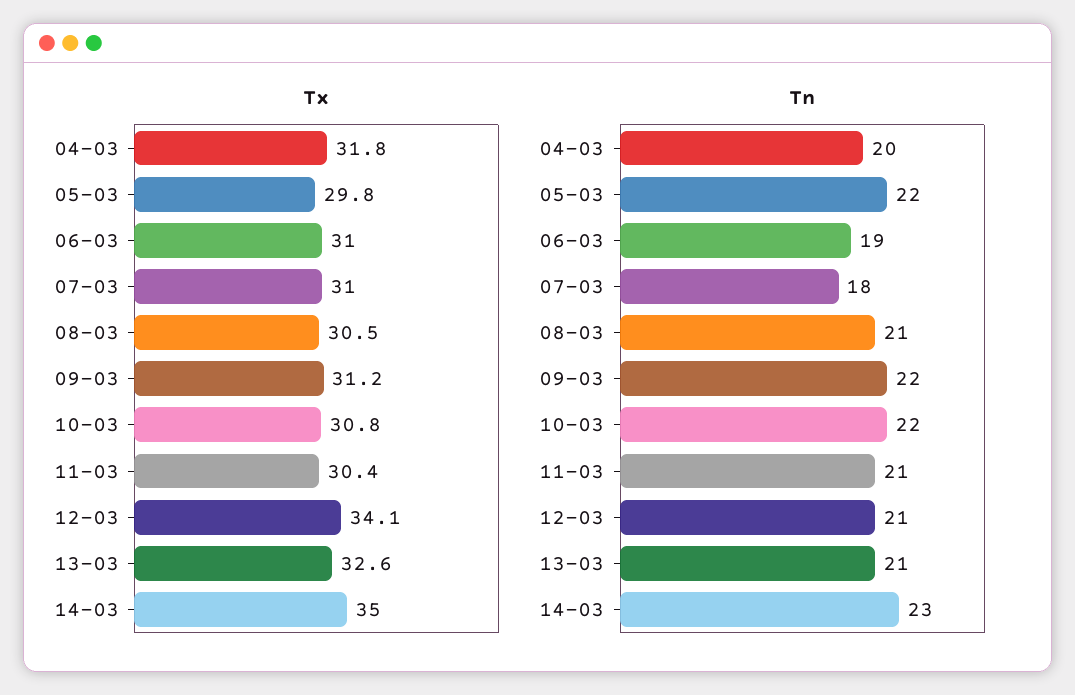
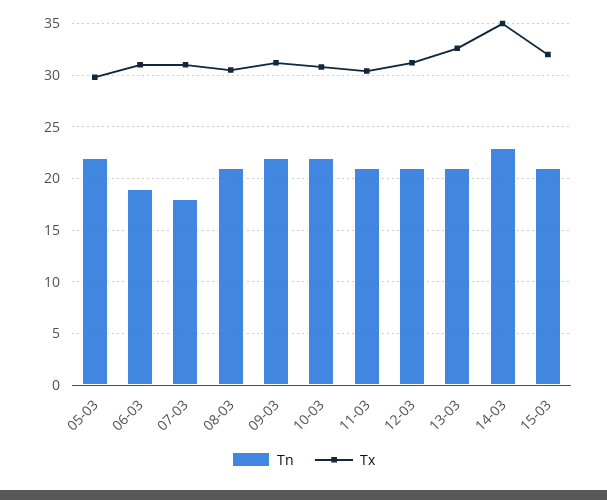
Tx, 04-03: 31.8 -> none
Tx, 12-03: 34.1 -> 31
Tn, 04-03: 20 -> none
Tn, 15-03: none -> 21
Tx, 15-03: none -> 32

